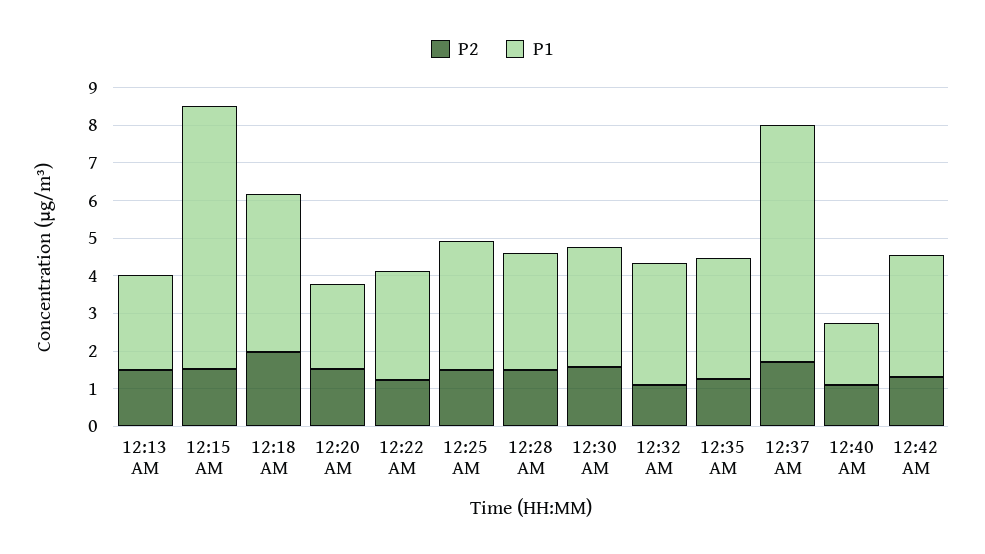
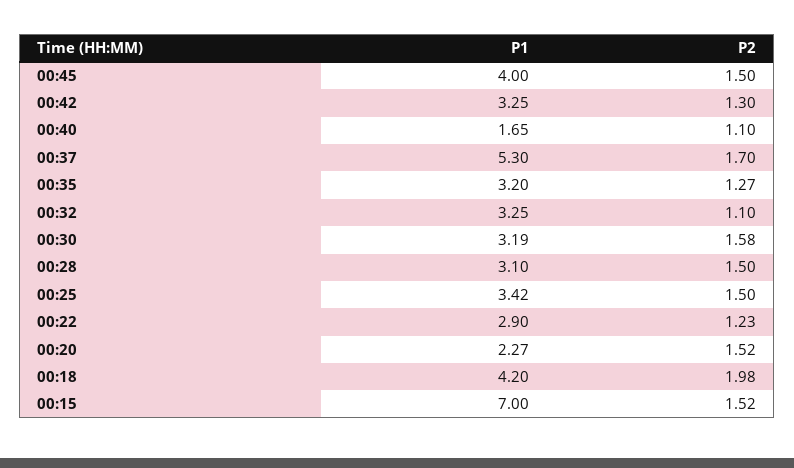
P2, 12:13 AM: 1.5 -> none
P1, 12:13 AM: 2.5 -> none
P1, 12:37 AM: 6.25 -> 5.3
P1, 00:45: none -> 4
P2, 00:45: none -> 1.5

